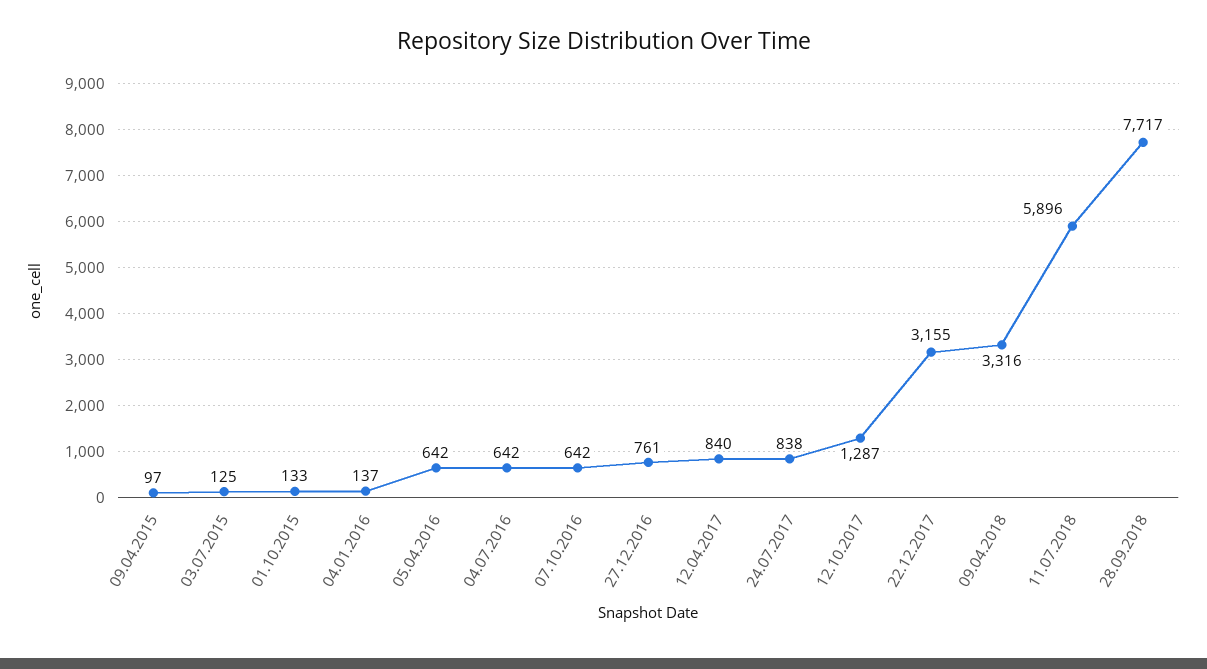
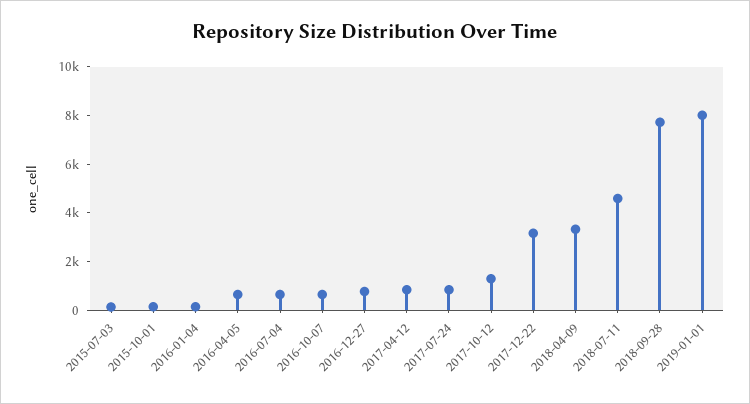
09.04.2015: 97 -> none
11.07.2018: 5896 -> 4500
2019-01-01: none -> 8000

